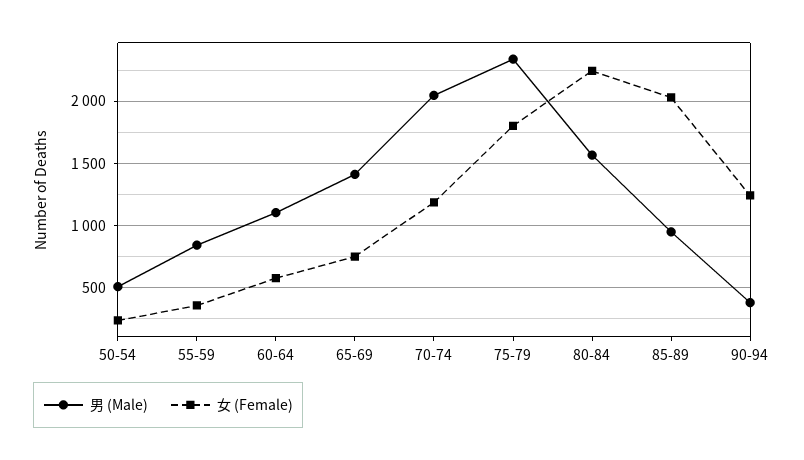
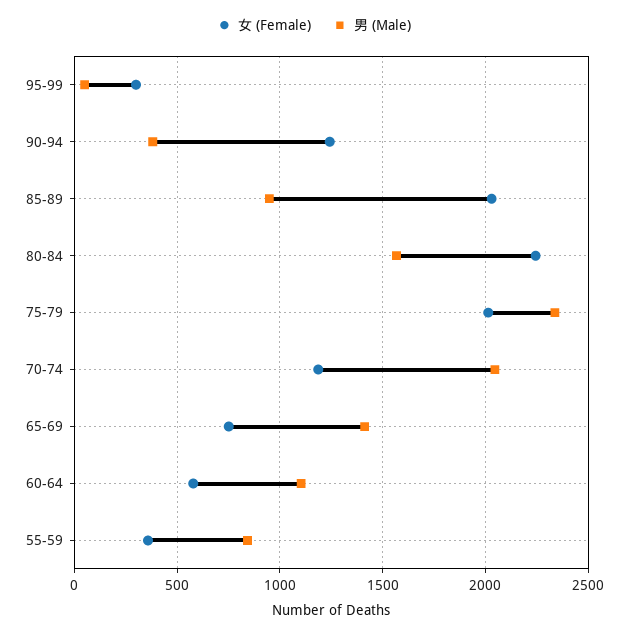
男 (Male), 50-54: 500 -> none
女 (Female), 50-54: 250 -> none
女 (Female), 75-79: 1800 -> 2000
女 (Female), 95-99: none -> 300
男 (Male), 95-99: none -> 50

